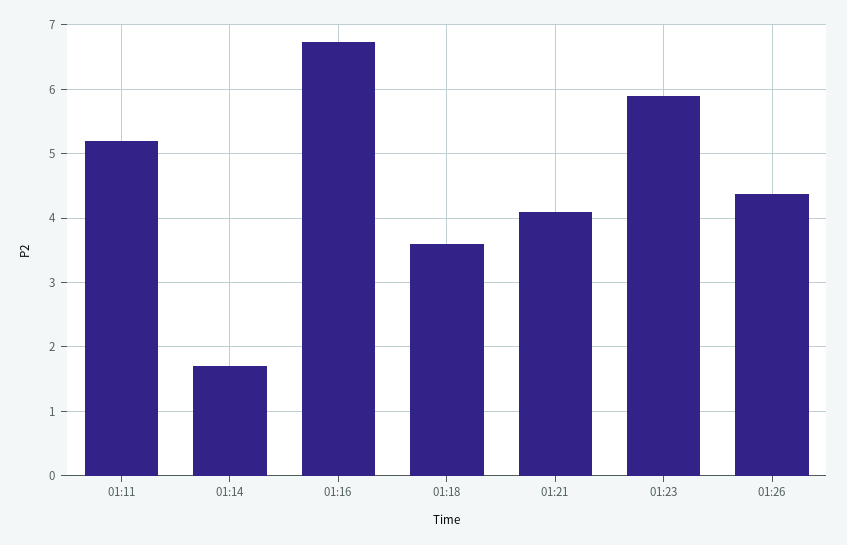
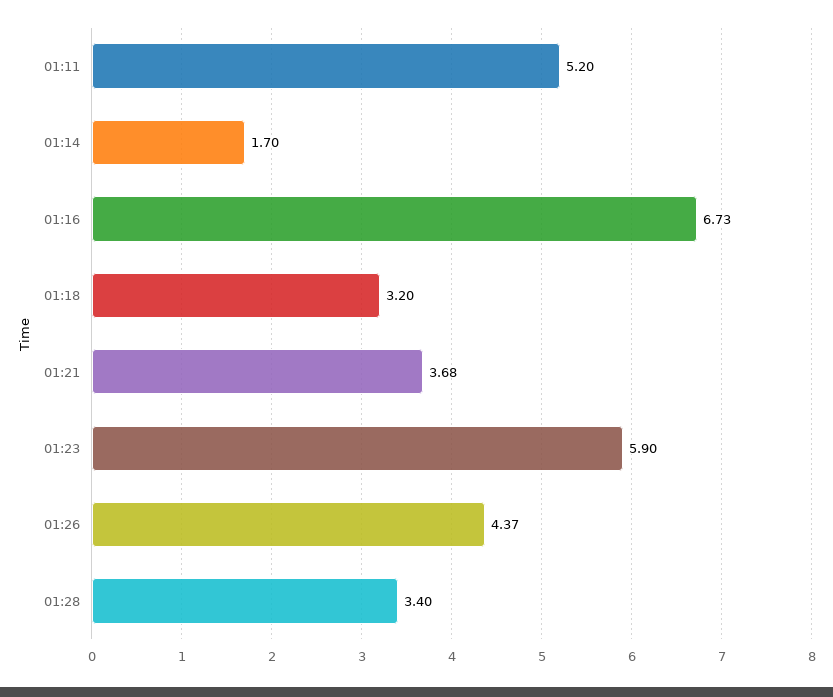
01:18: 3.6 -> 3.2
01:21: 4.1 -> 3.68
01:28: none -> 3.4

